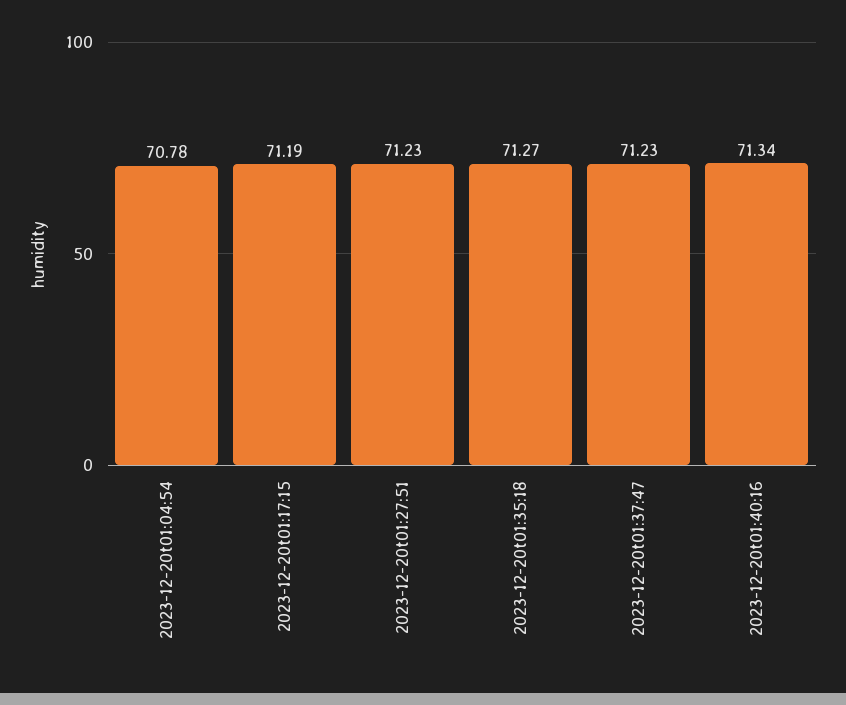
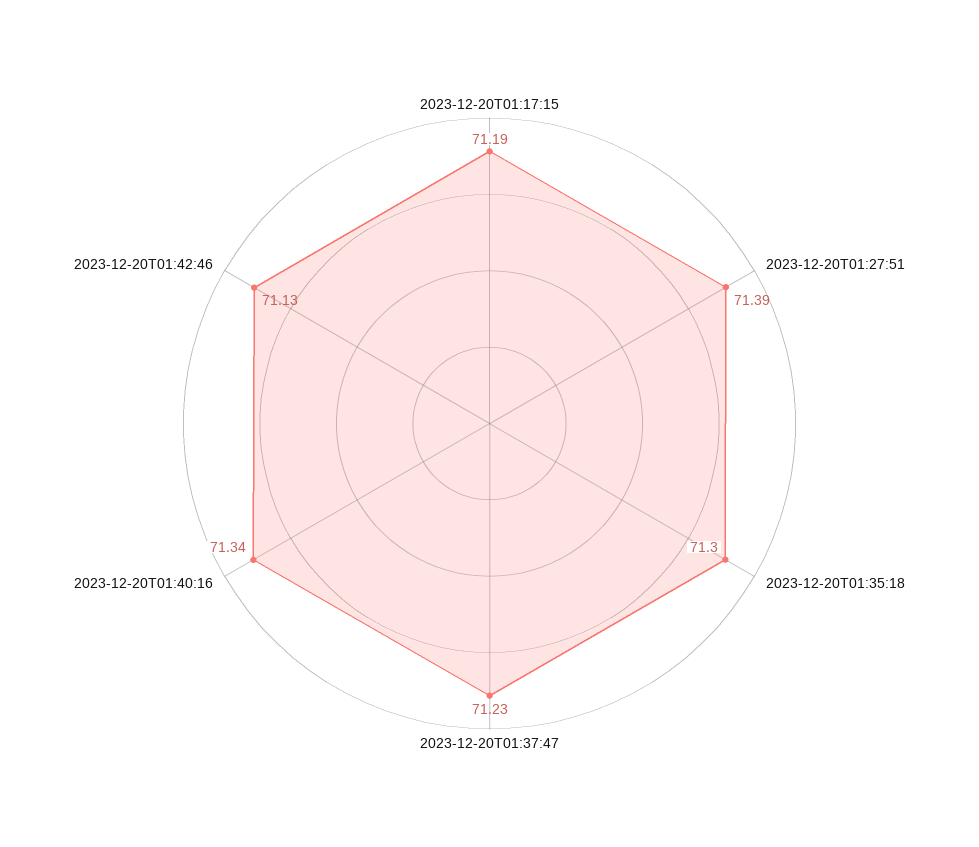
2023-12-20t01:04:54: 70.78 -> none
2023-12-20t01:27:51: 71.23 -> 71.39
2023-12-20t01:35:18: 71.27 -> 71.3
2023-12-20T01:42:46: none -> 71.13

